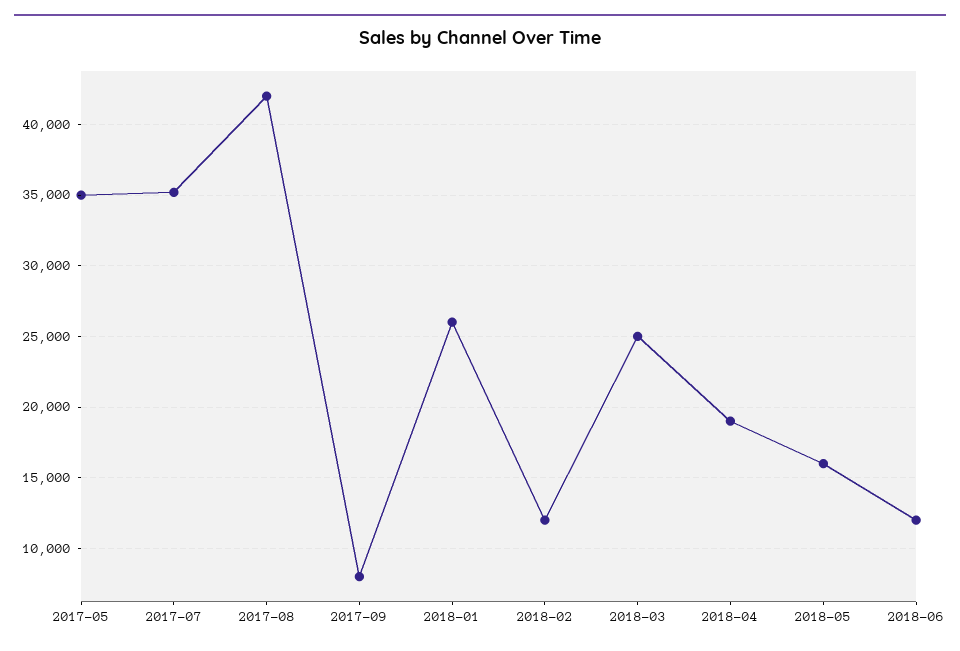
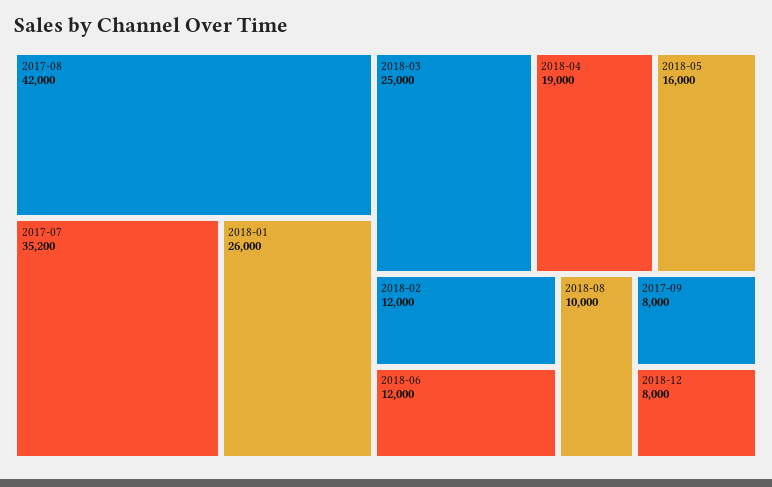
2017-05: 35000 -> none
2018-08: none -> 10000
2018-12: none -> 8000

